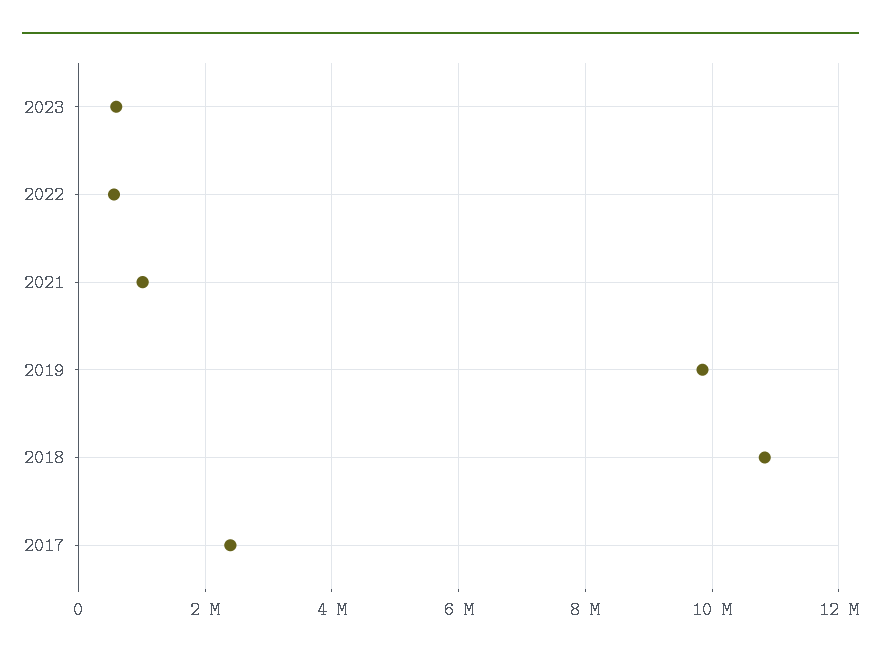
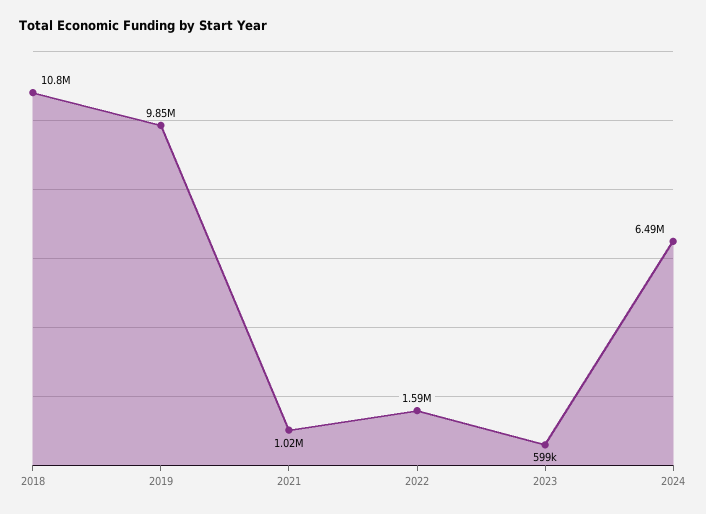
2022: 600000 -> 1590000
2017: 2400000 -> none
2024: none -> 6490000

